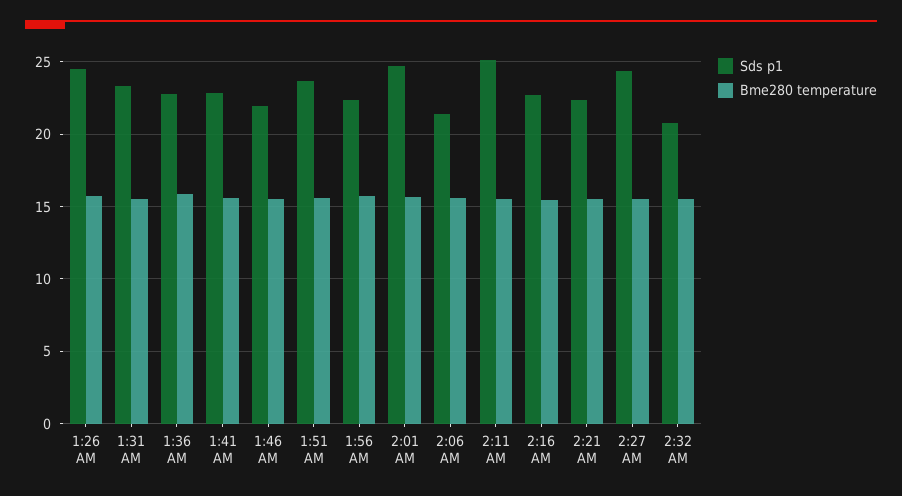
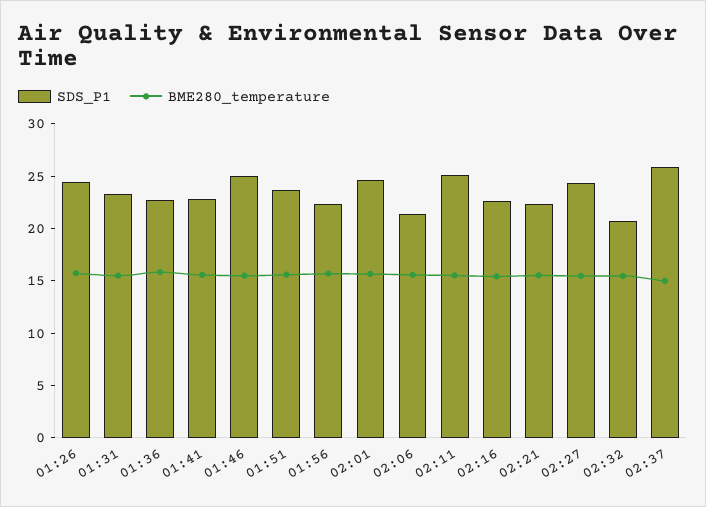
Sds p1, 1:46 AM: 22 -> 25
Sds p1, 02:37: none -> 26
Bme280 temperature, 02:37: none -> 15

